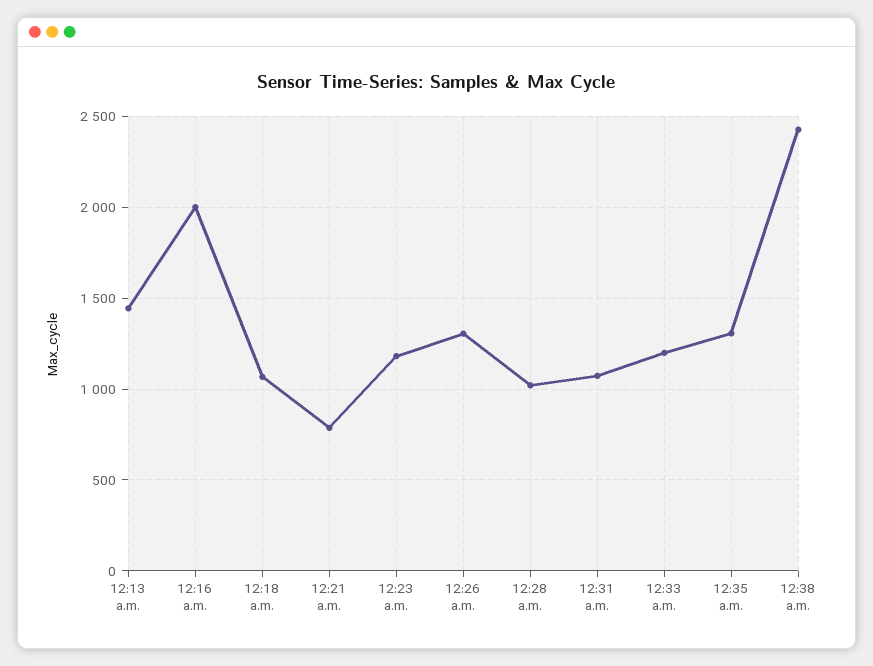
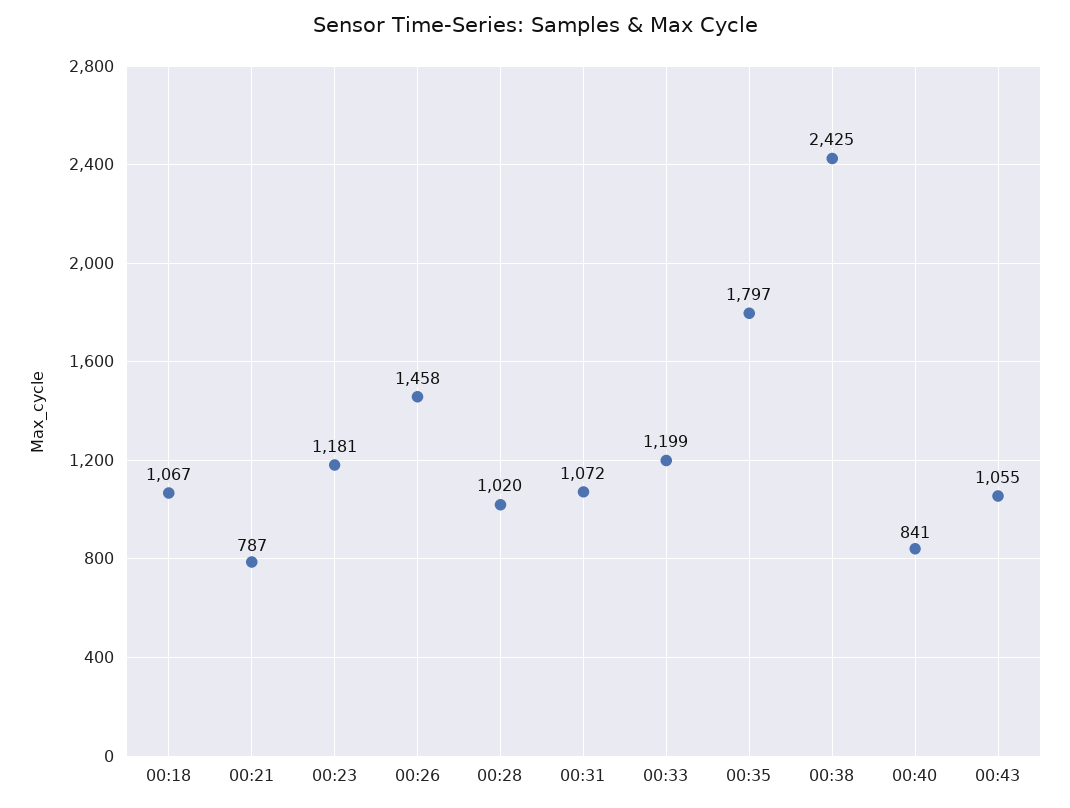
12:13 a.m.: 1450 -> none
12:16 a.m.: 2000 -> none
12:26 a.m.: 1300 -> 1458
12:35 a.m.: 1300 -> 1797
00:40: none -> 841
00:43: none -> 1055

